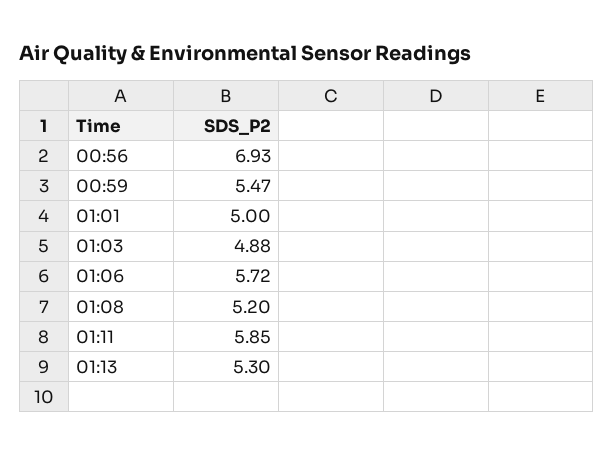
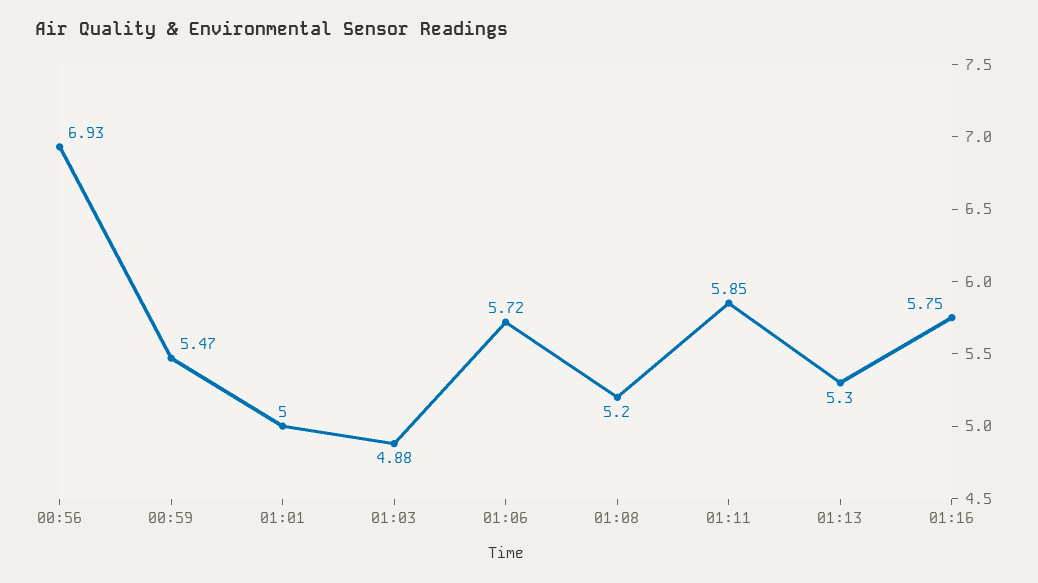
01:16: none -> 5.75

